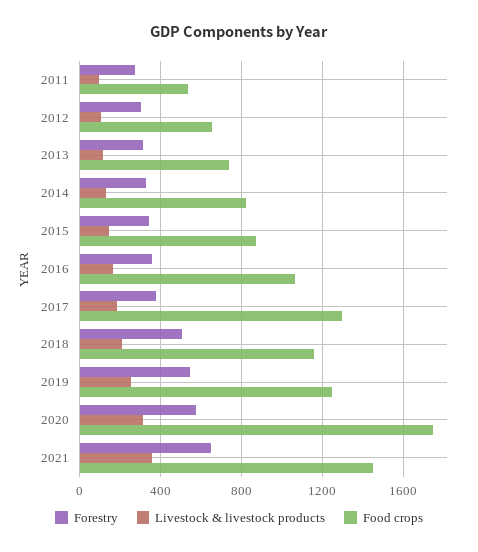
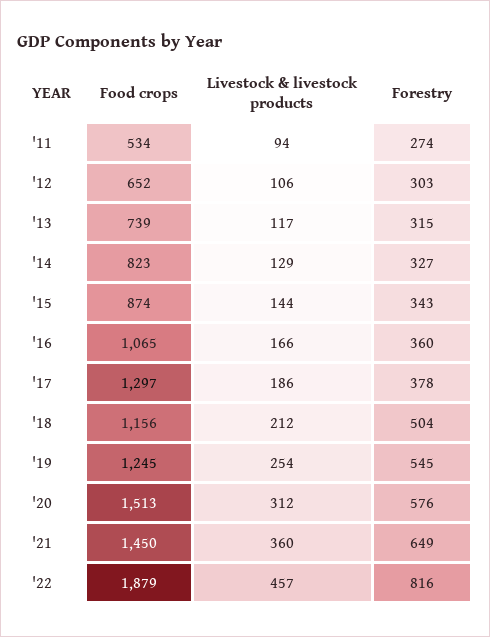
Food crops, 2020: 1750 -> 1513
Food crops, '22: none -> 1879
Livestock & livestock products, '22: none -> 457
Forestry, '22: none -> 816

